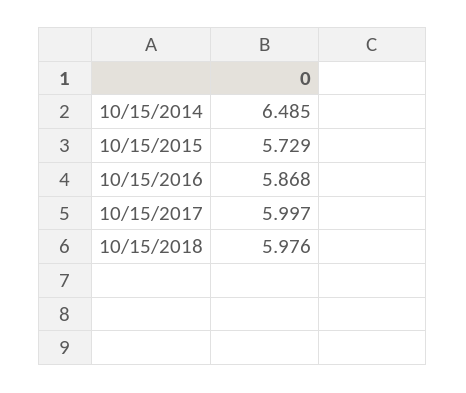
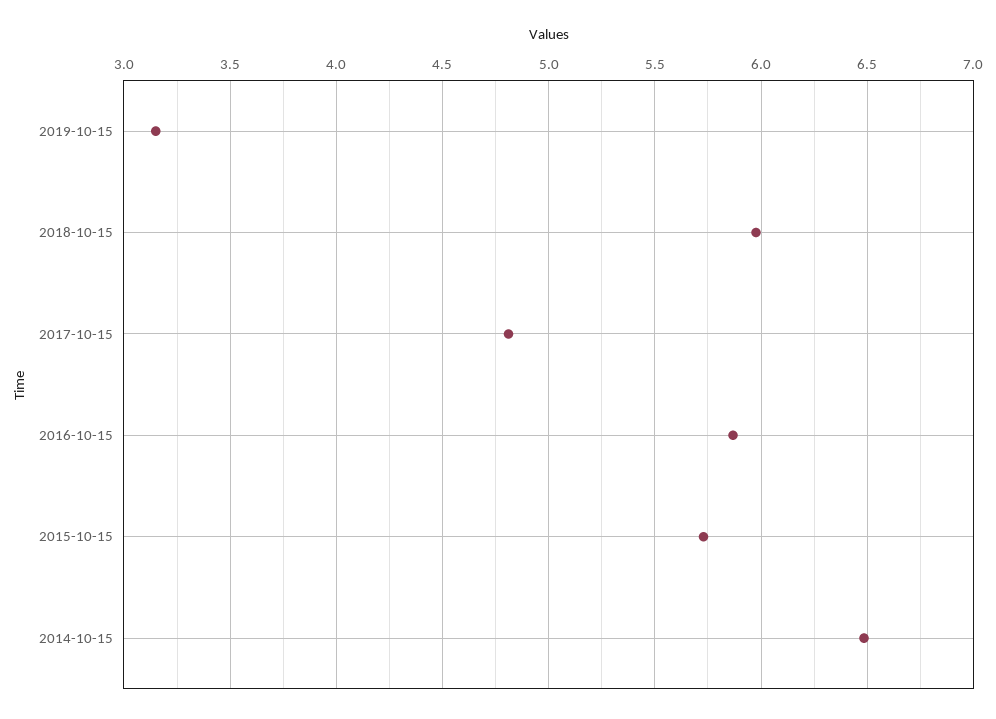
10/15/2017: 5.997 -> 4.8
2019-10-15: none -> 3.15

